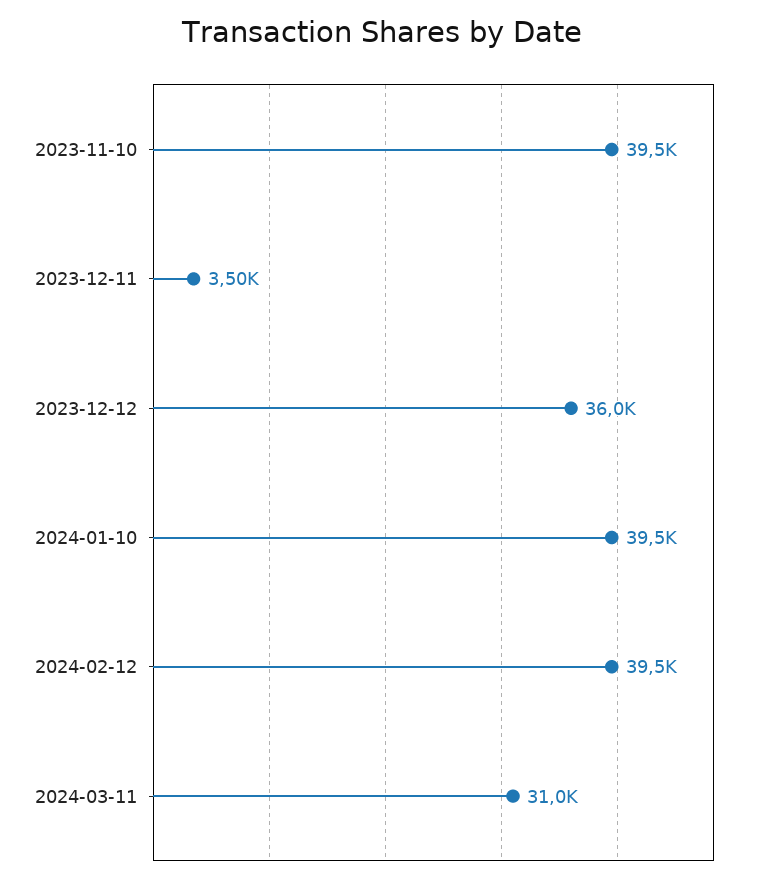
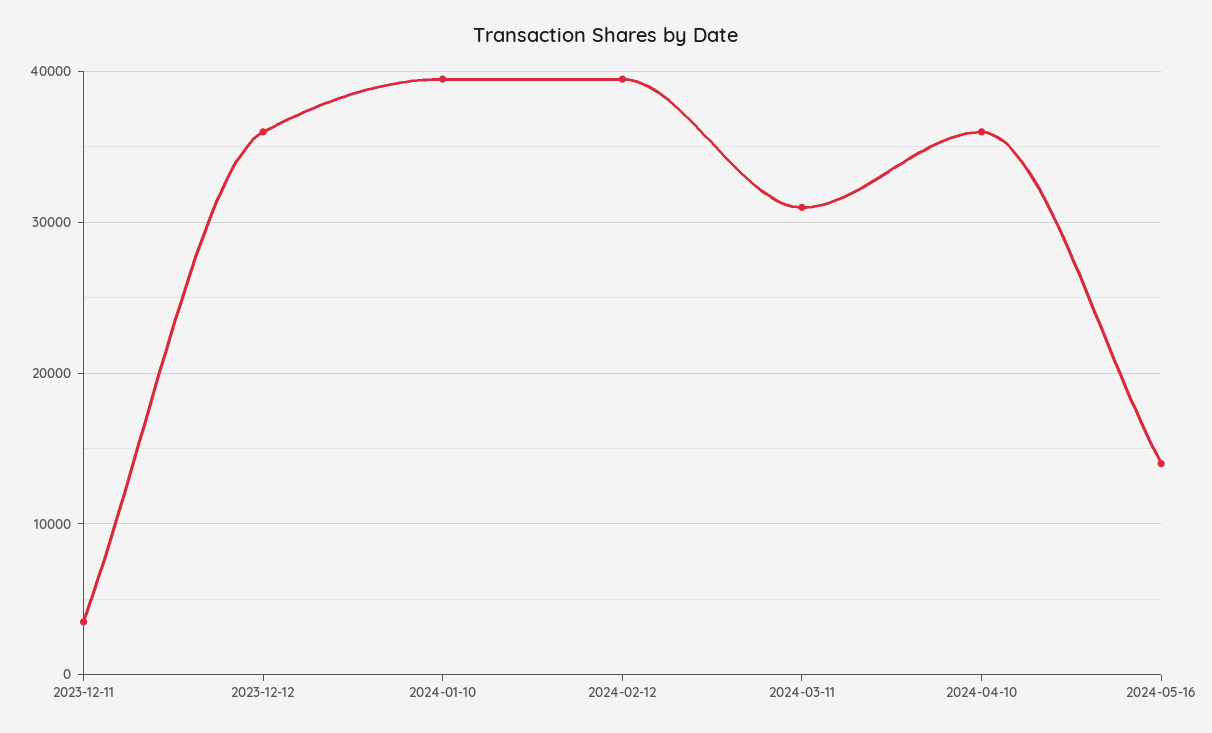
2023-11-10: 39500 -> none
2024-04-10: none -> 36000
2024-05-16: none -> 14000

